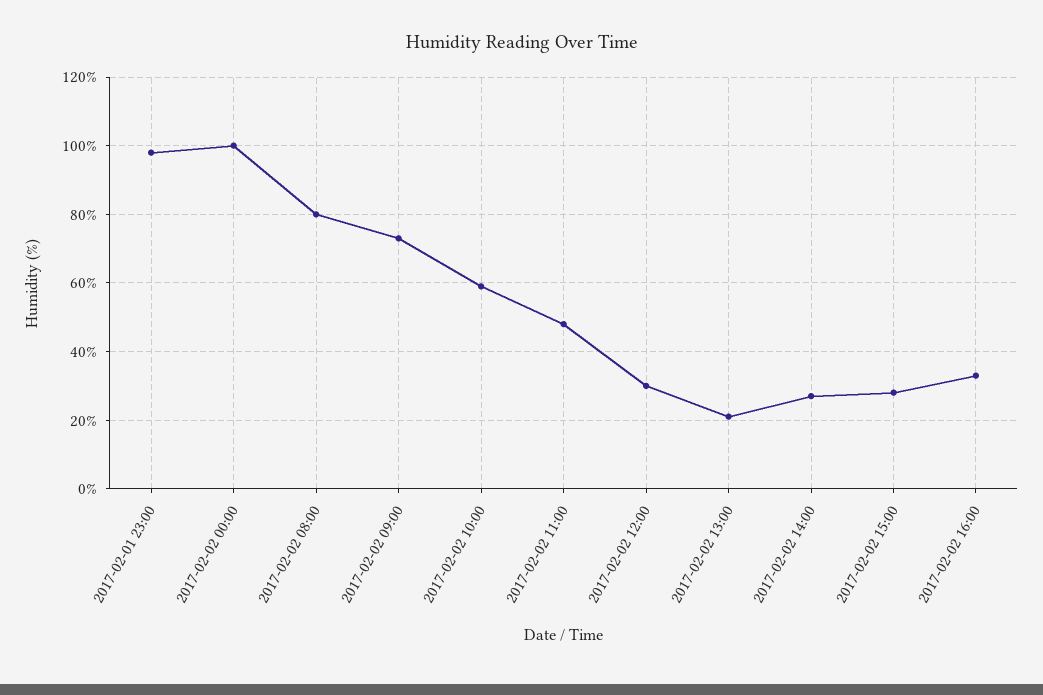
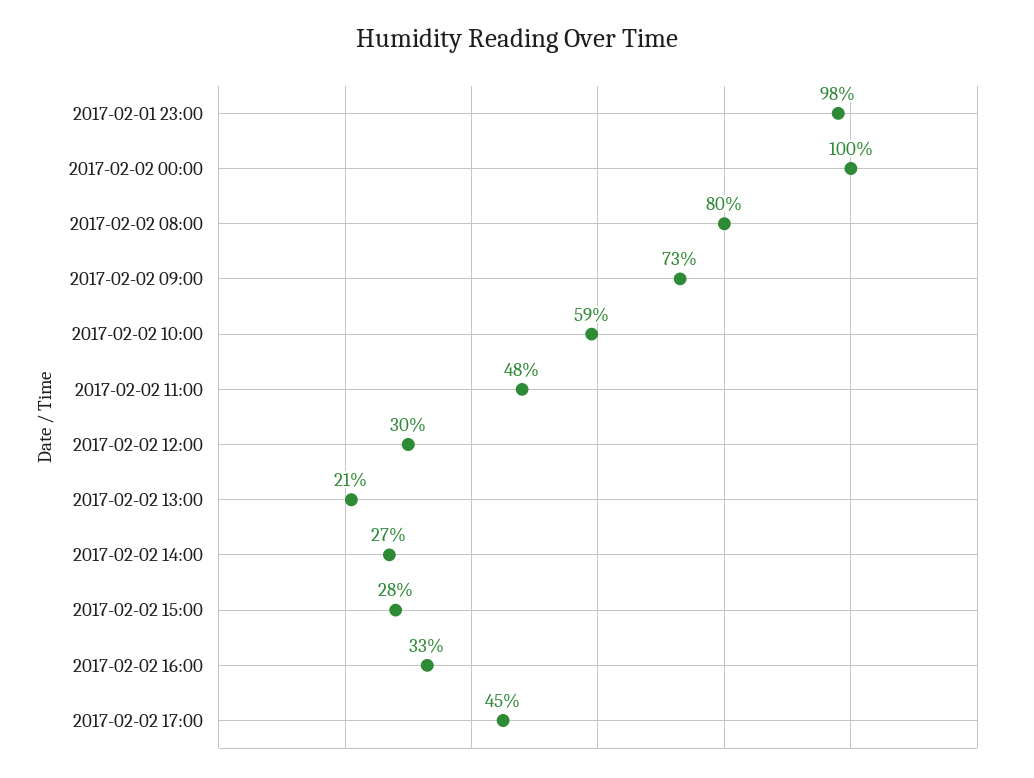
2017-02-02 17:00: none -> 45

